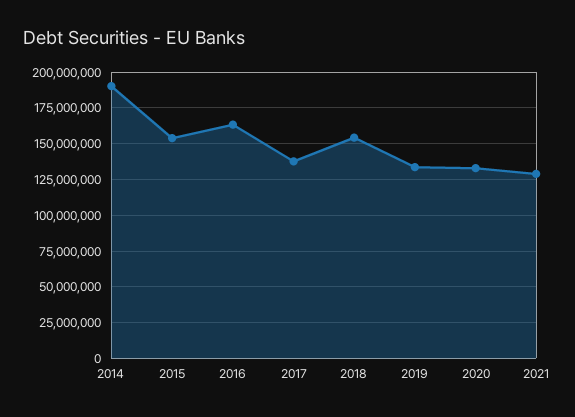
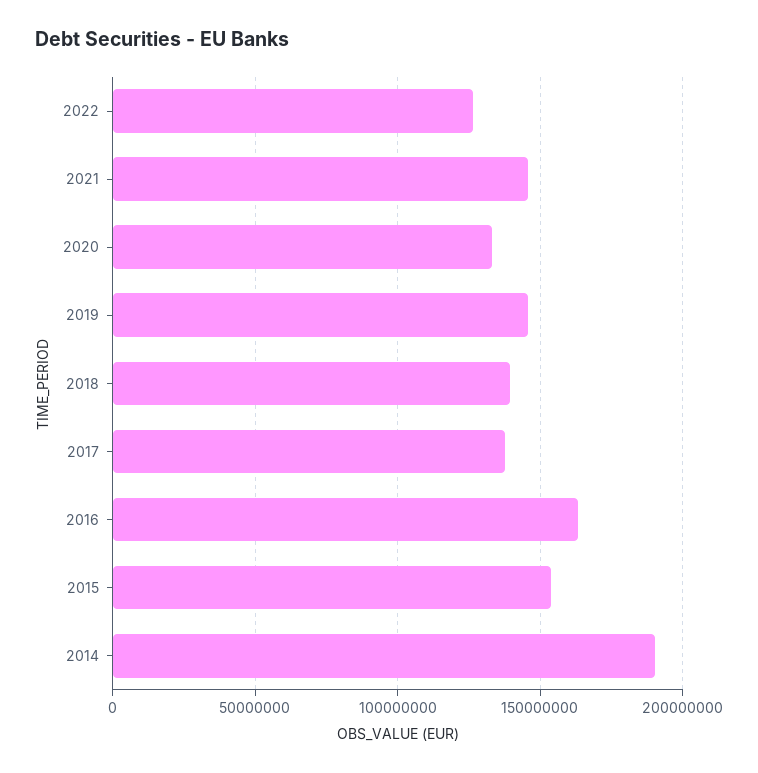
2018: 155000000 -> 140000000
2019: 135000000 -> 145000000
2021: 130000000 -> 145000000
2022: none -> 125000000

